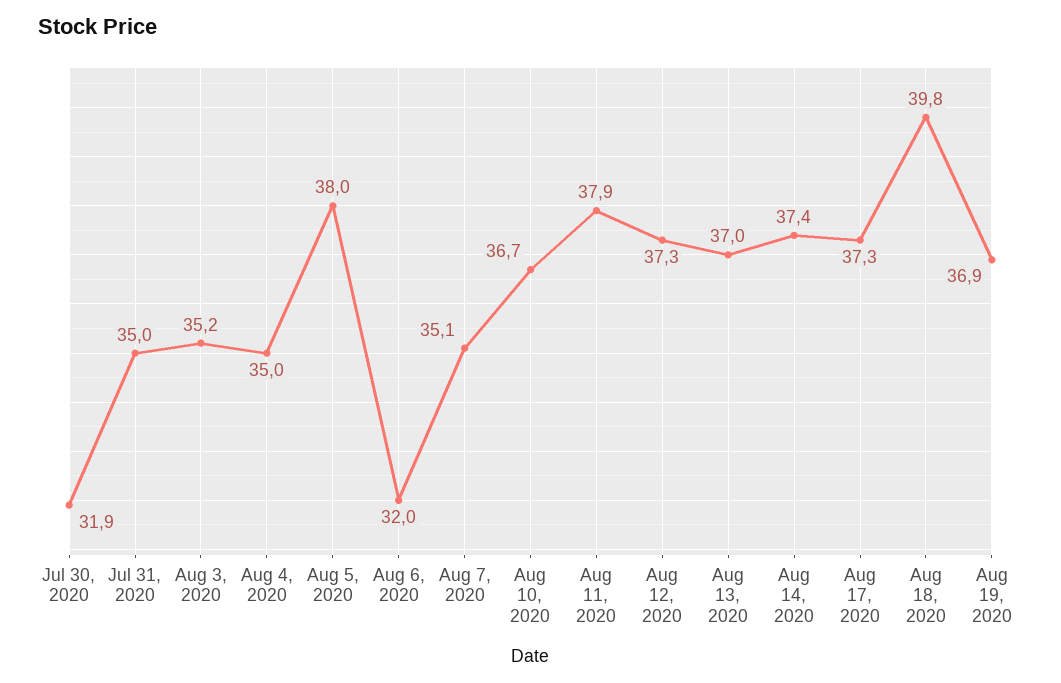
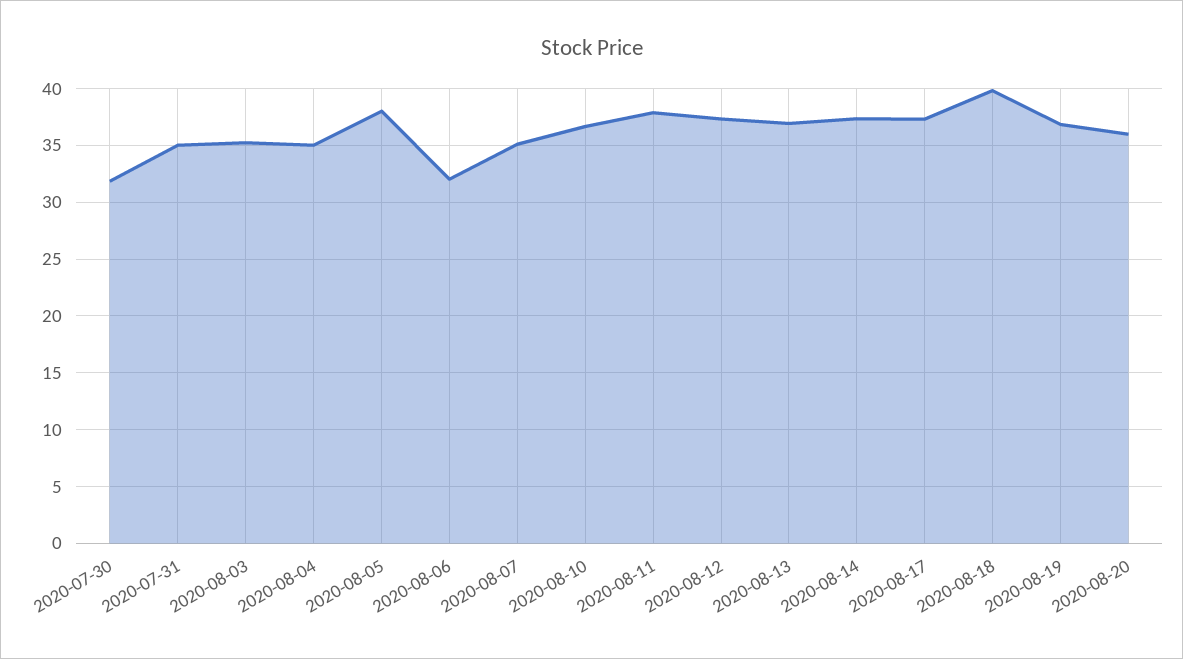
2020-08-20: none -> 36

